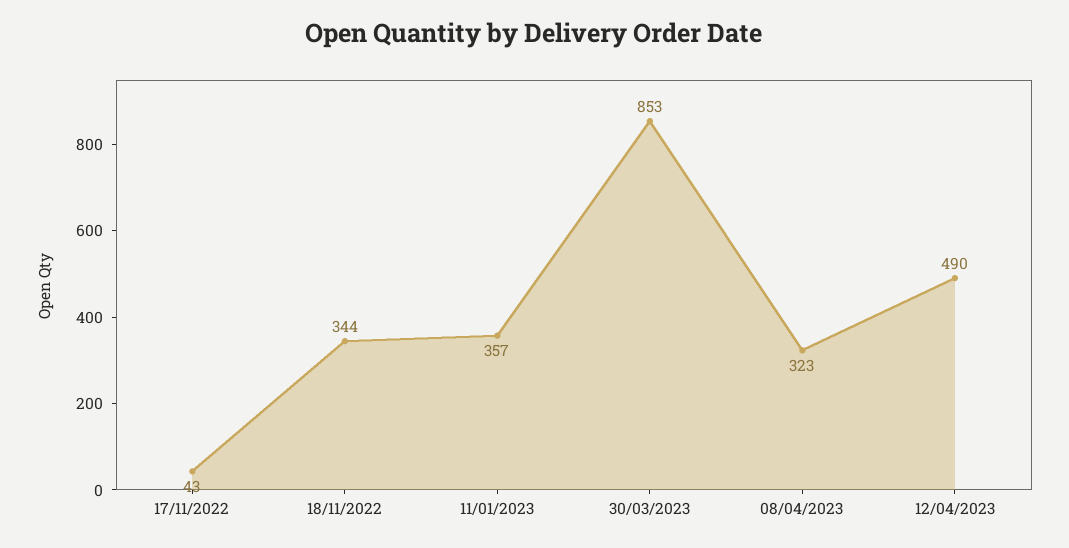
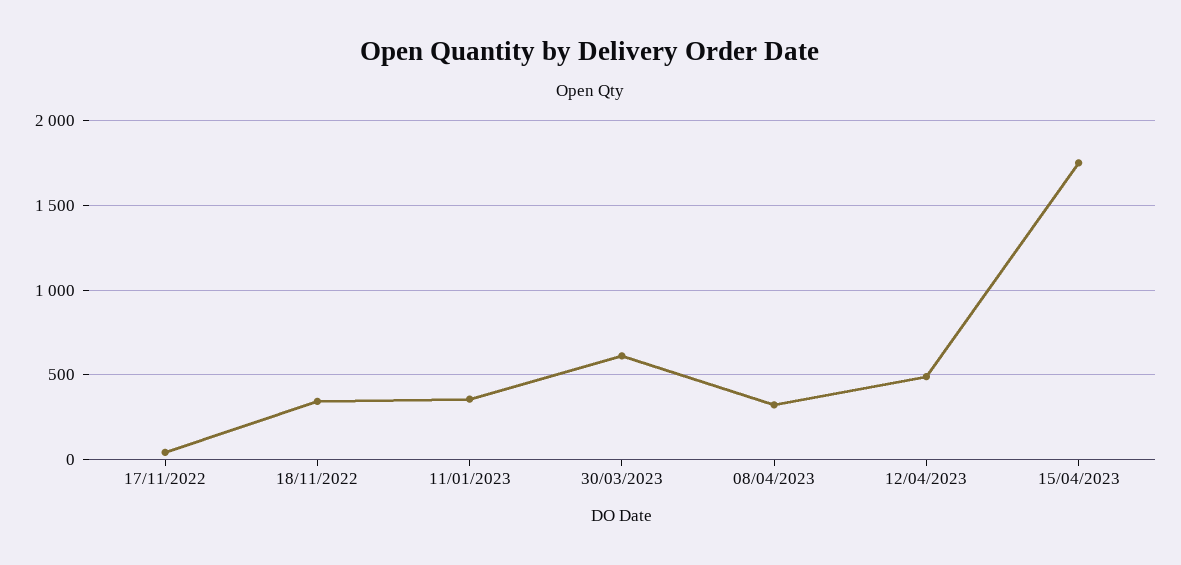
30/03/2023: 853 -> 600
15/04/2023: none -> 1750

